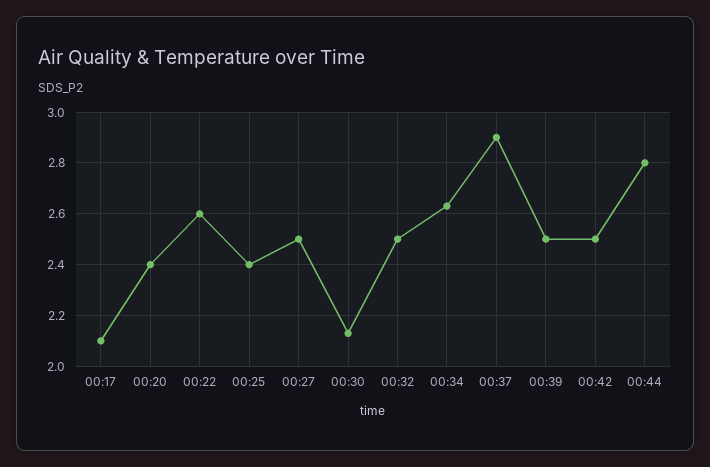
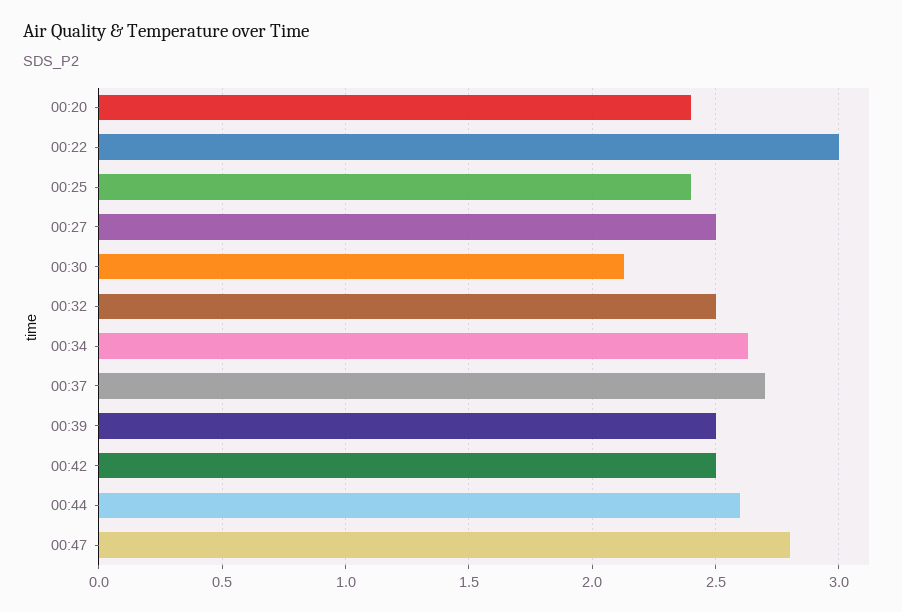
00:17: 2.1 -> none
00:22: 2.6 -> 3
00:37: 2.9 -> 2.7
00:44: 2.8 -> 2.6
00:47: none -> 2.8

